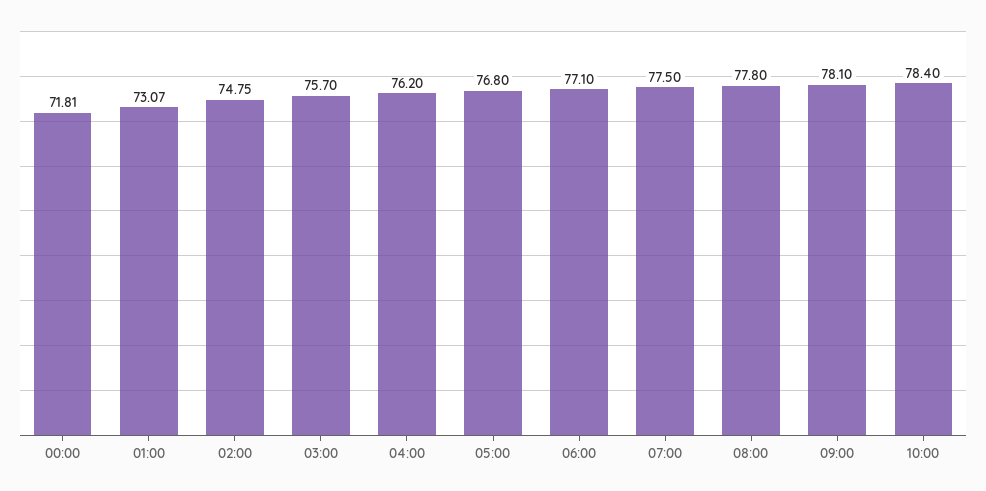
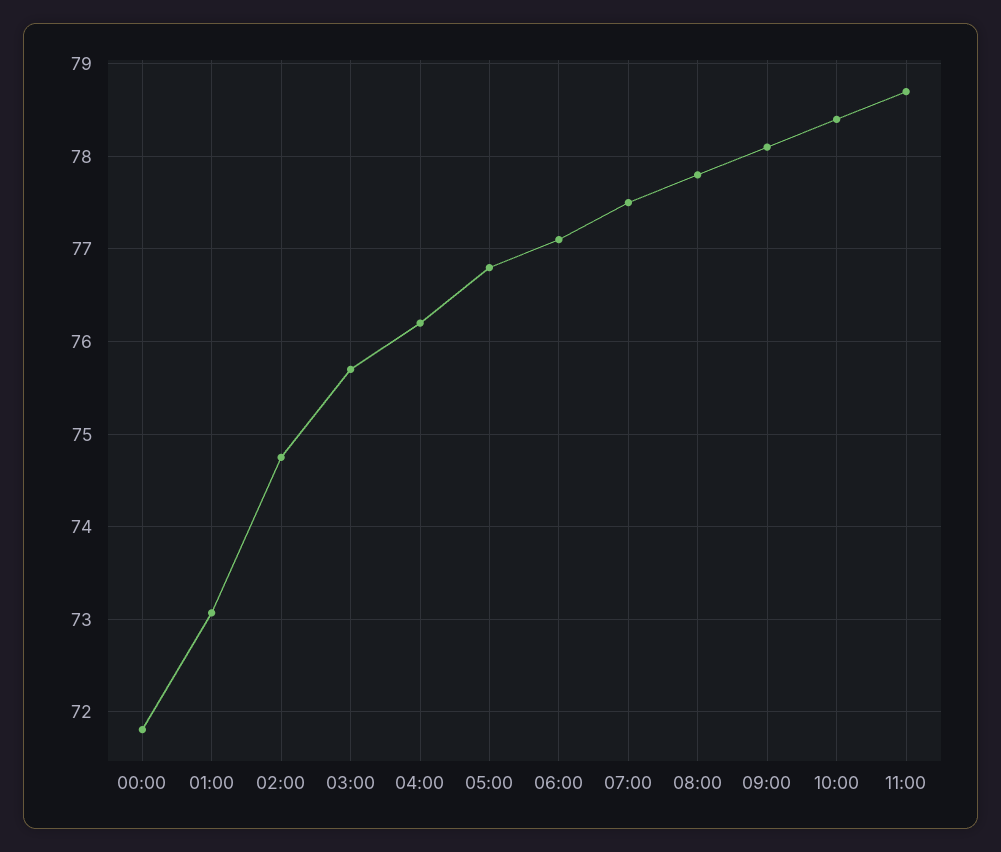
11:00: none -> 78.7

